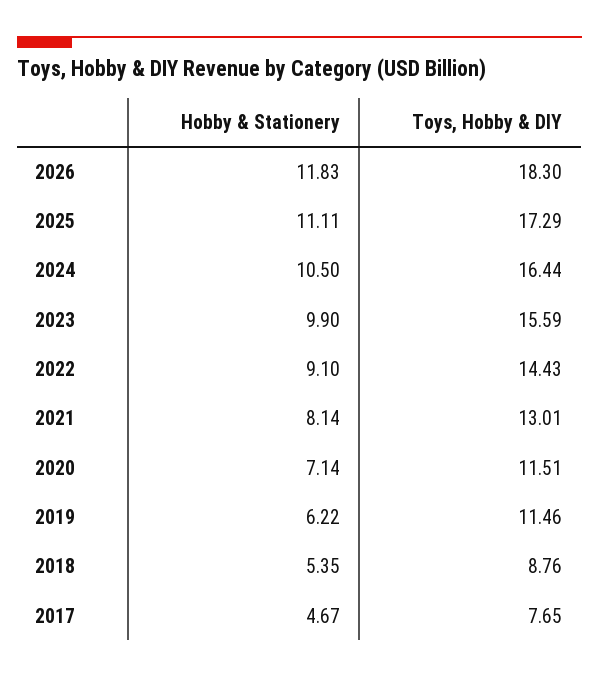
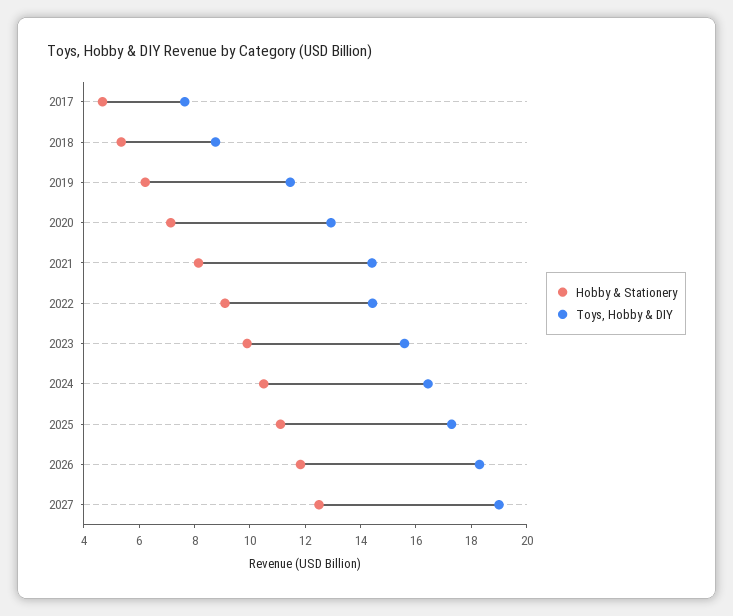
Toys, Hobby & DIY, 2021: 13.01 -> 14.5
Toys, Hobby & DIY, 2020: 11.51 -> 13
Hobby & Stationery, 2027: none -> 12.5
Toys, Hobby & DIY, 2027: none -> 19

